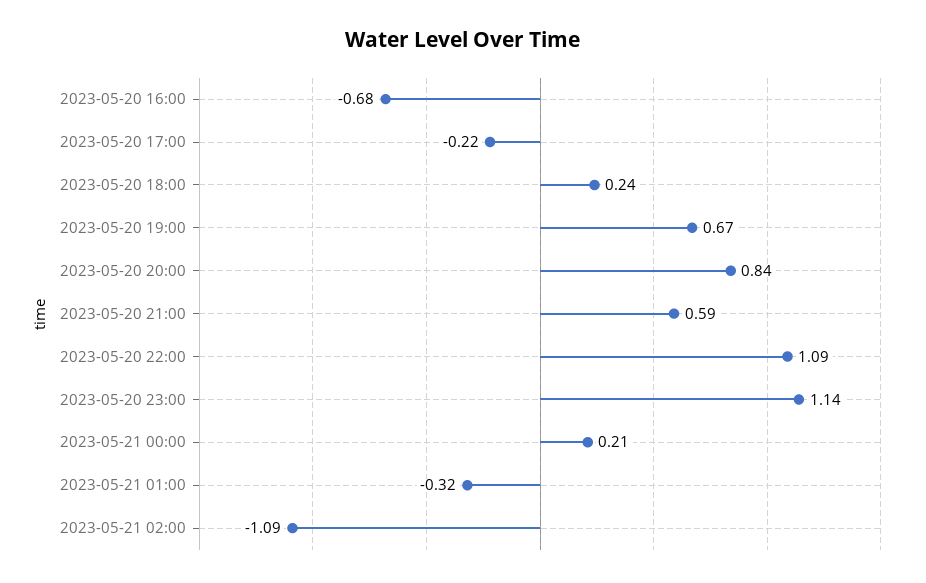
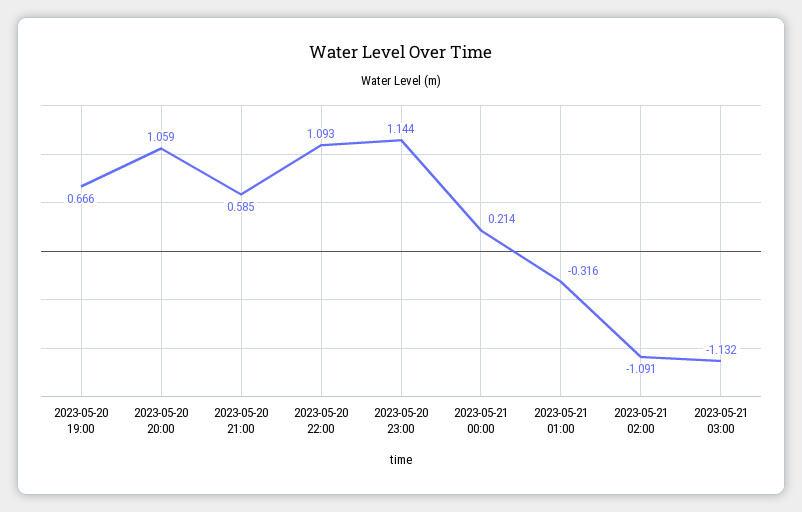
2023-05-20 16:00: -0.68 -> none
2023-05-20 17:00: -0.22 -> none
2023-05-20 18:00: 0.24 -> none
2023-05-20 20:00: 0.84 -> 1.059
2023-05-21 03:00: none -> -1.132

